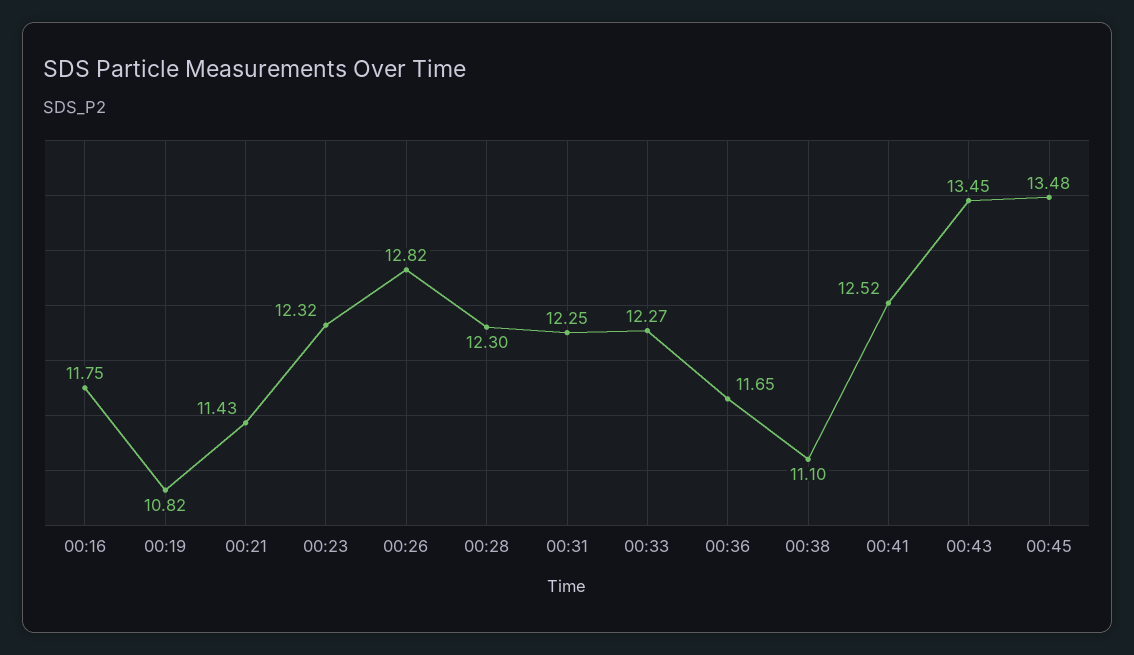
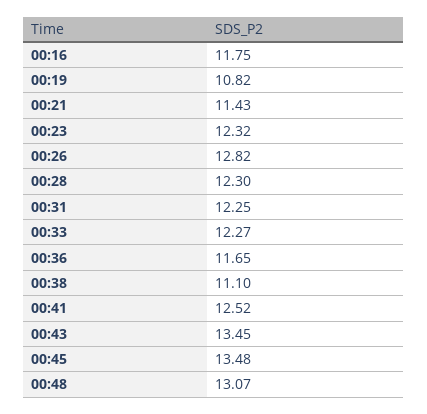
00:48: none -> 13.07

